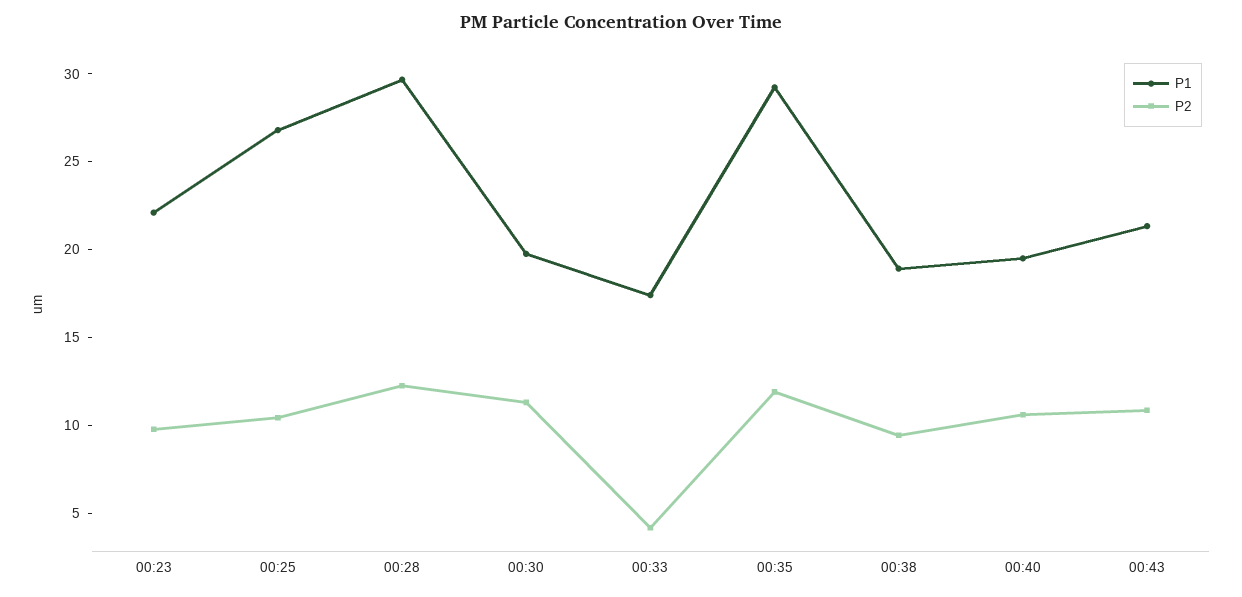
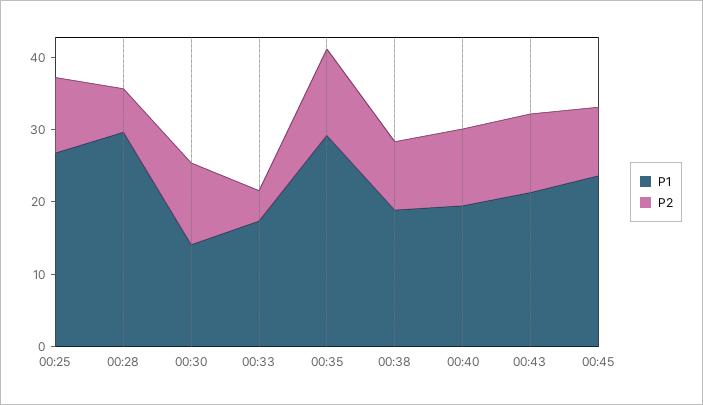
P1, 00:23: 22 -> none
P2, 00:23: 10 -> none
P2, 00:28: 12 -> 6
P1, 00:30: 20 -> 14
P1, 00:45: none -> 24
P2, 00:45: none -> 10

